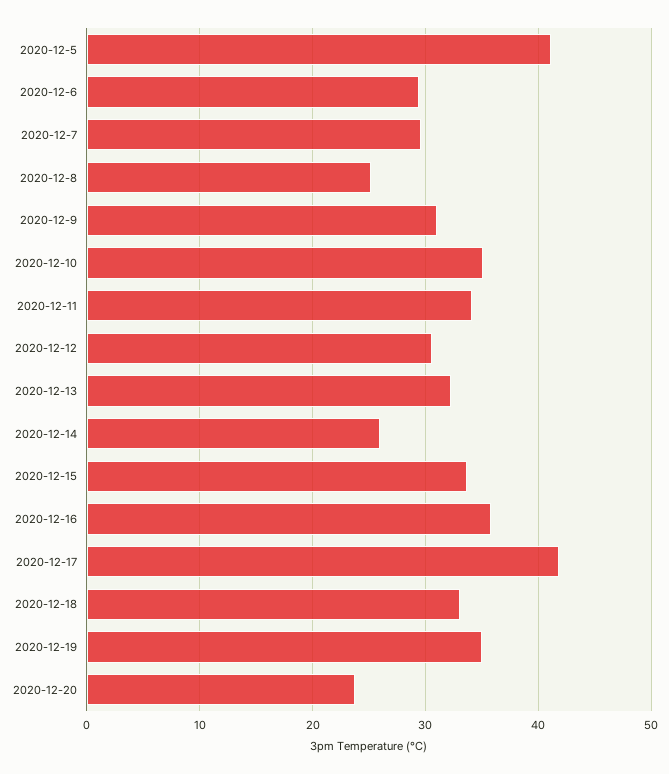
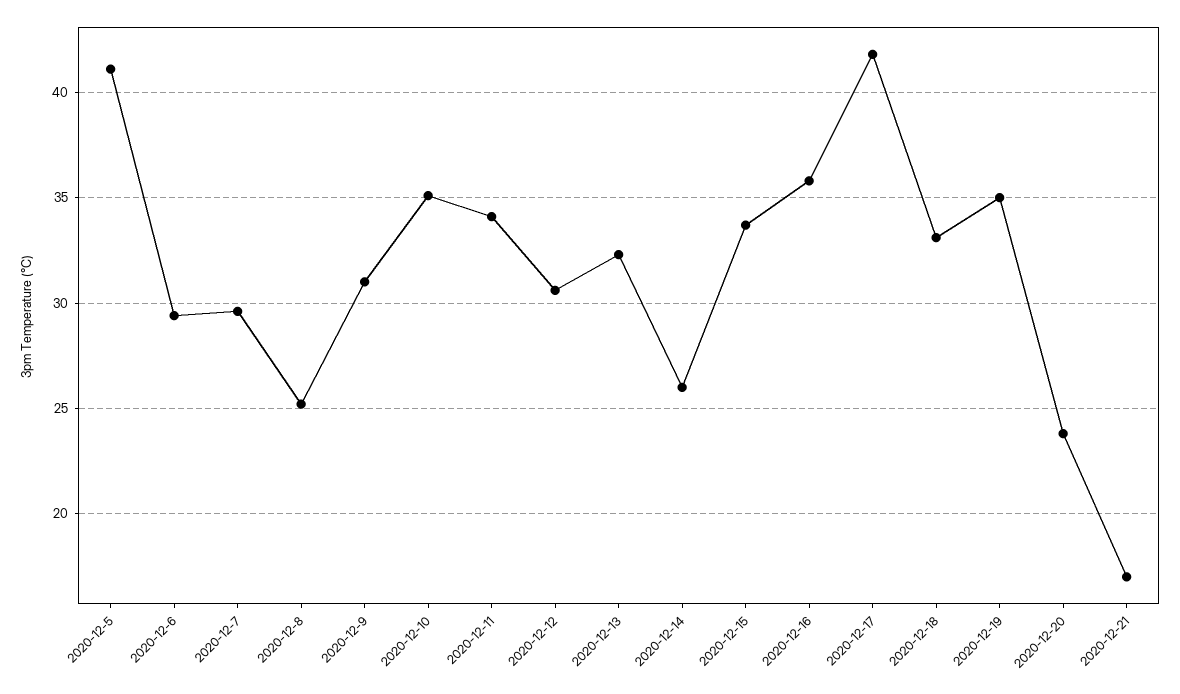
2020-12-21: none -> 17

